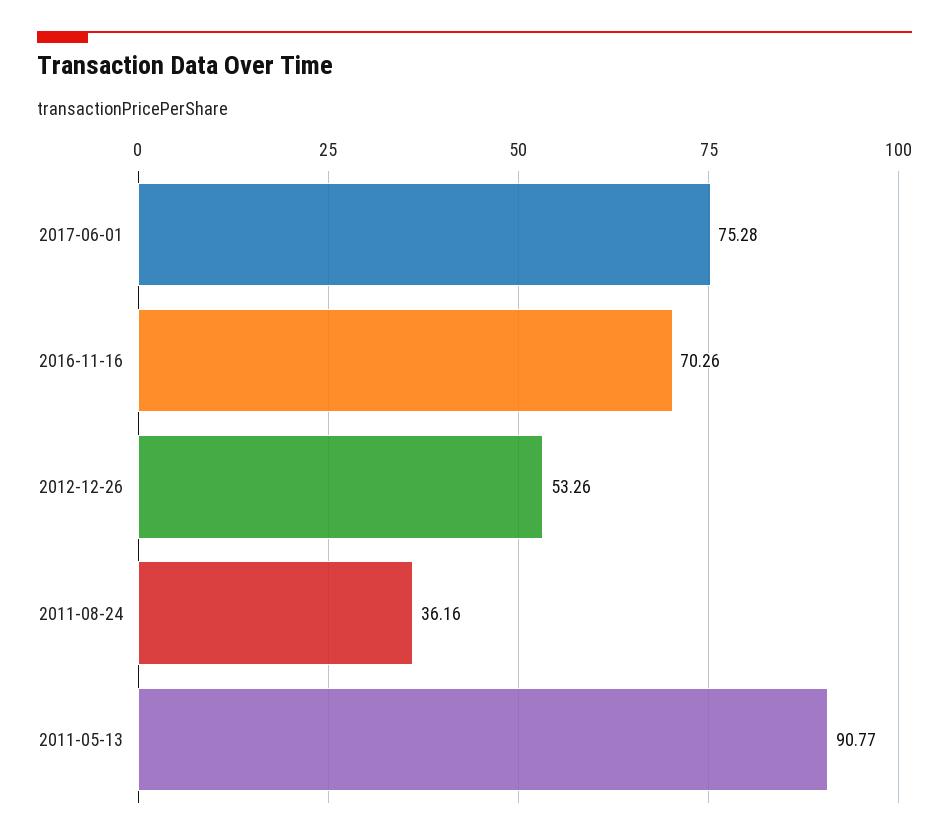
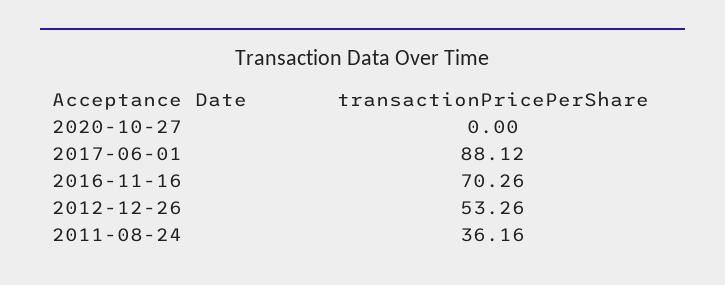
2017-06-01: 75.28 -> 88.12
2011-05-13: 90.77 -> none
2020-10-27: none -> 0

